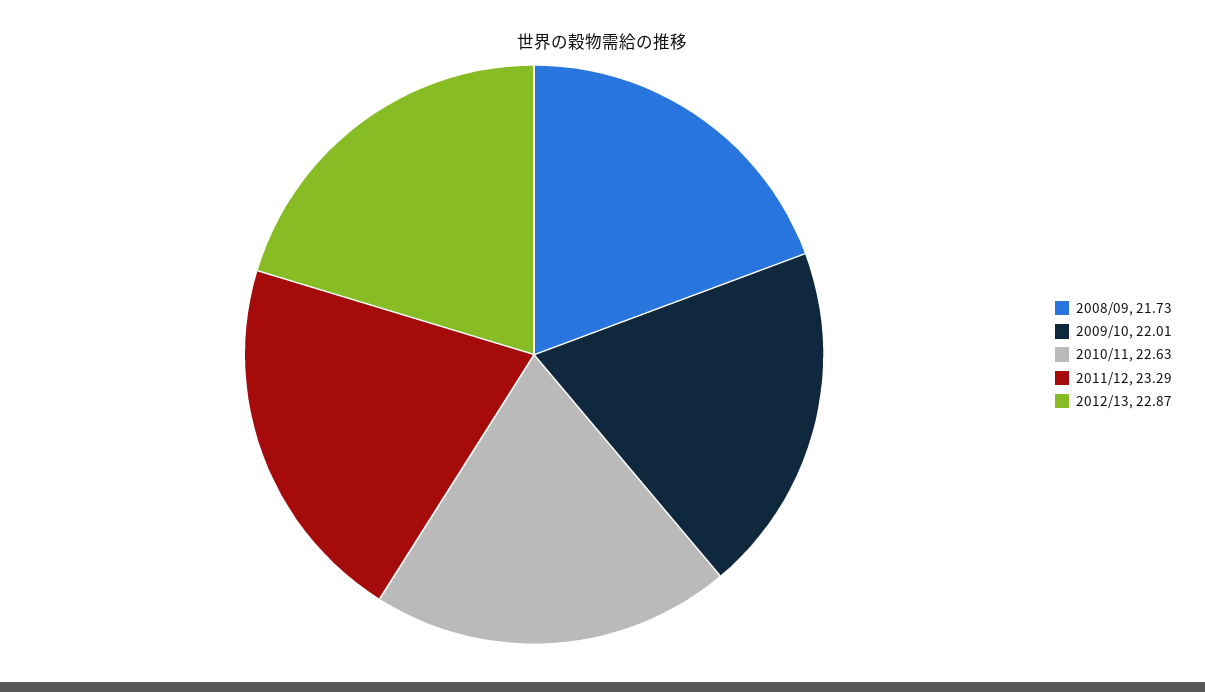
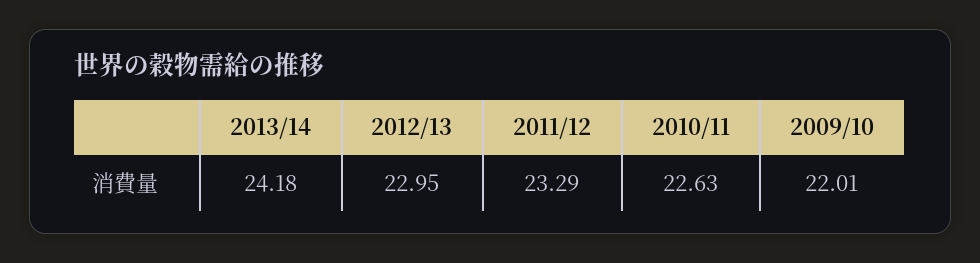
2008/09: 21.73 -> none
2012/13: 22.87 -> 22.95
2013/14: none -> 24.18

